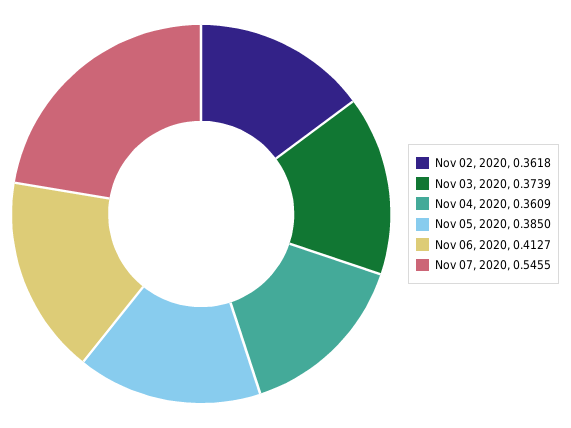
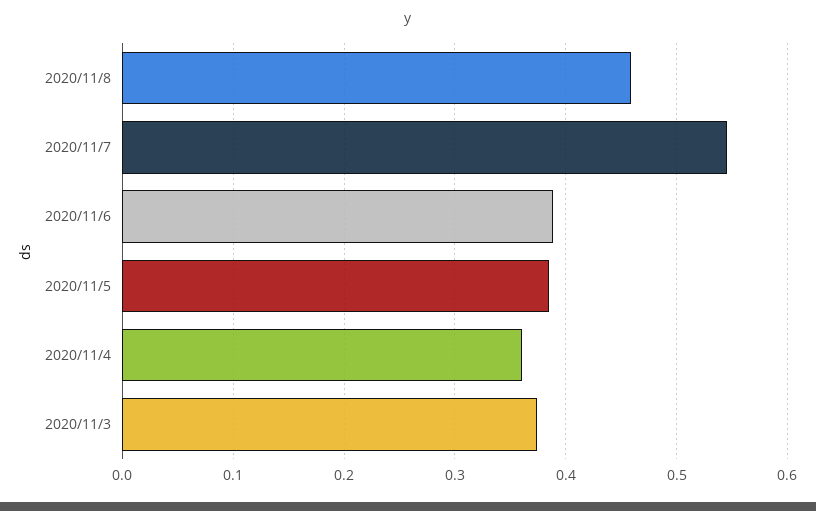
Nov 02, 2020: 0.3618 -> none
Nov 06, 2020: 0.4127 -> 0.39
2020/11/8: none -> 0.46

